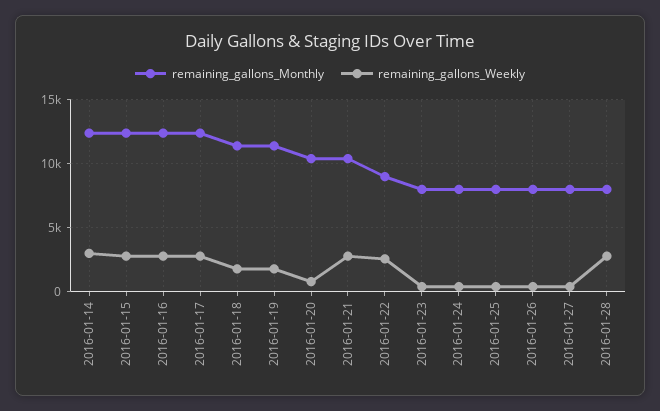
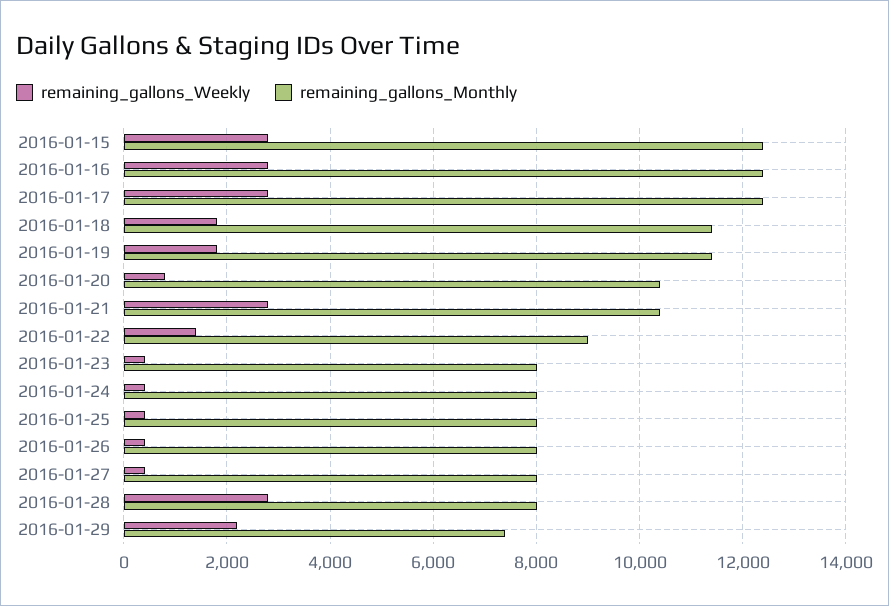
remaining_gallons_Monthly, 2016-01-14: 12500 -> none
remaining_gallons_Weekly, 2016-01-14: 3000 -> none
remaining_gallons_Weekly, 2016-01-22: 2500 -> 1400
remaining_gallons_Weekly, 2016-01-29: none -> 2200
remaining_gallons_Monthly, 2016-01-29: none -> 7400

